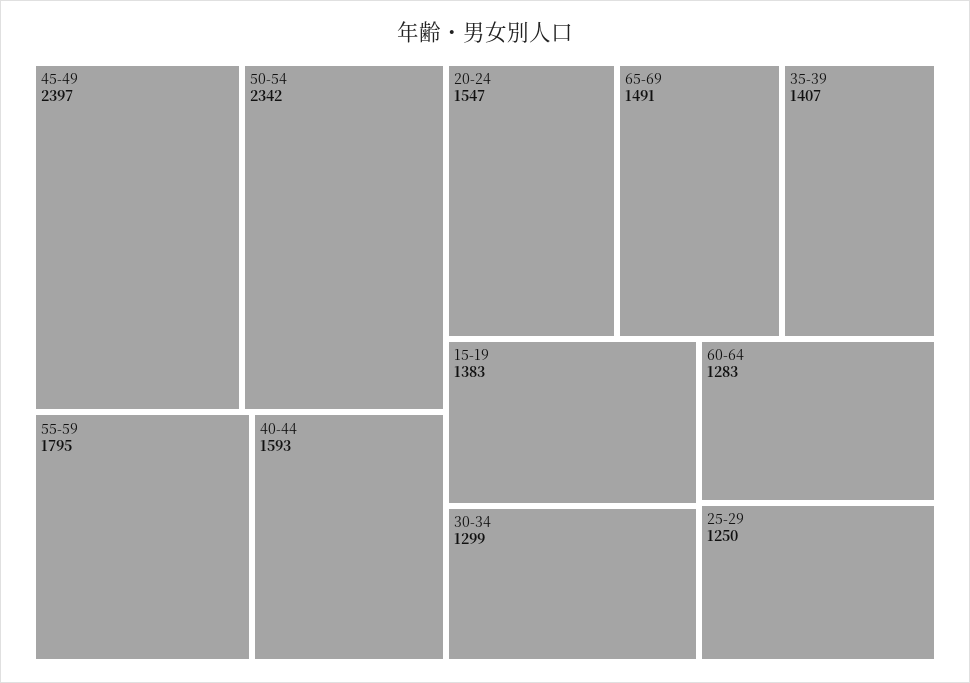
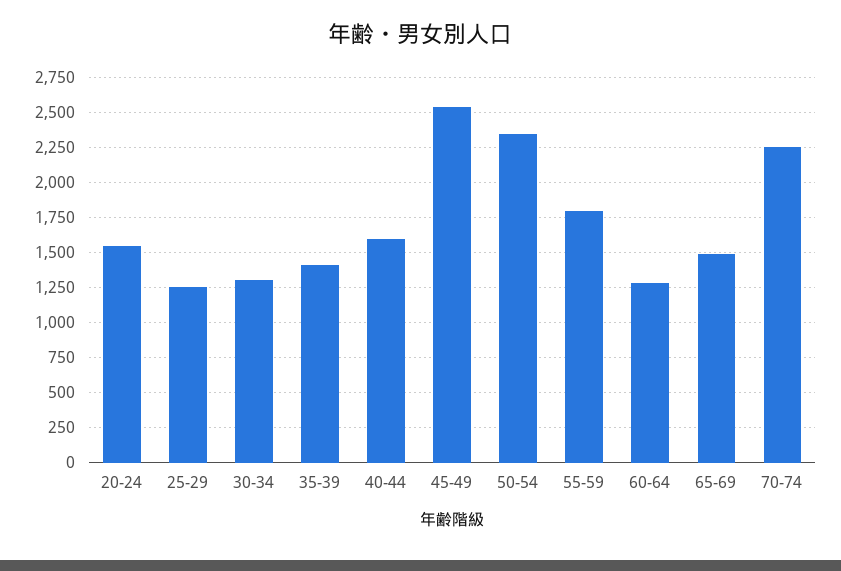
45-49: 2397 -> 2550
15-19: 1383 -> none
70-74: none -> 2250

